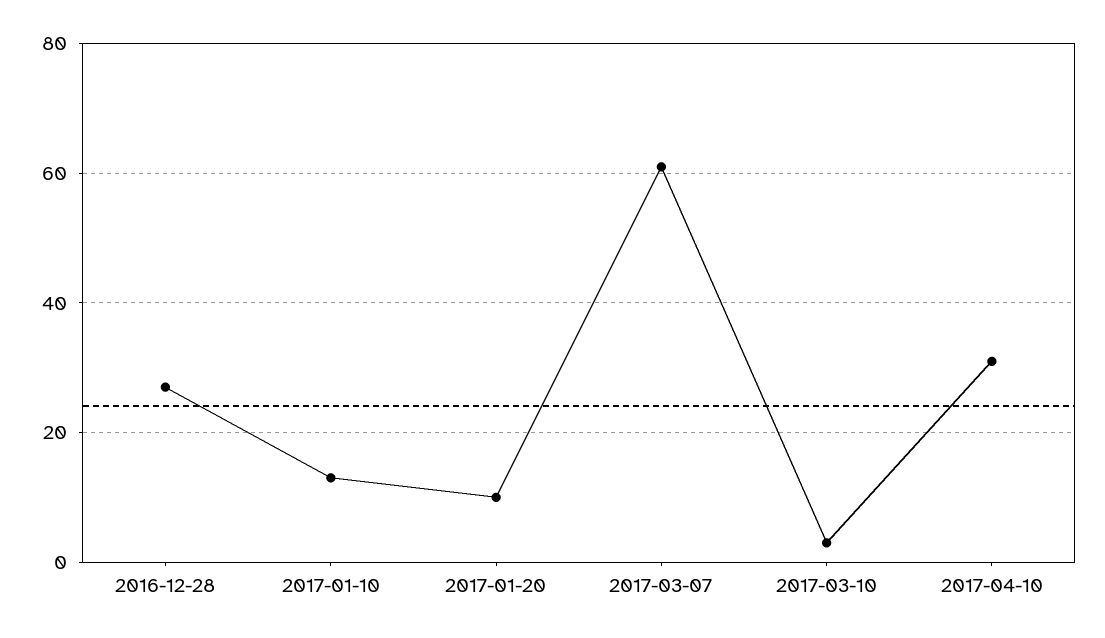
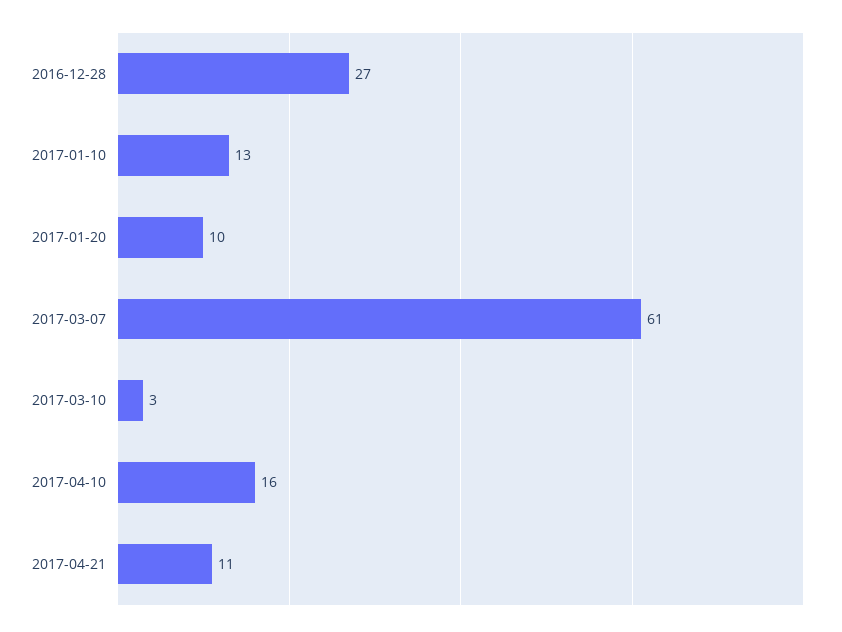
2017-04-10: 30 -> 16
2017-04-21: none -> 11

